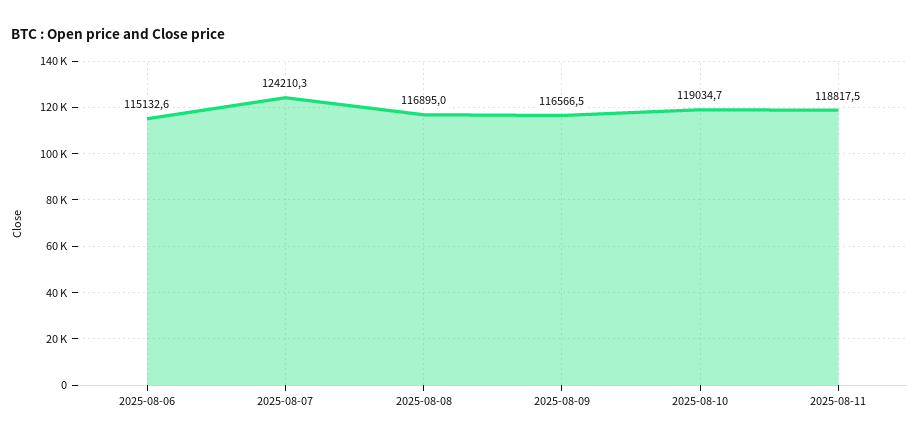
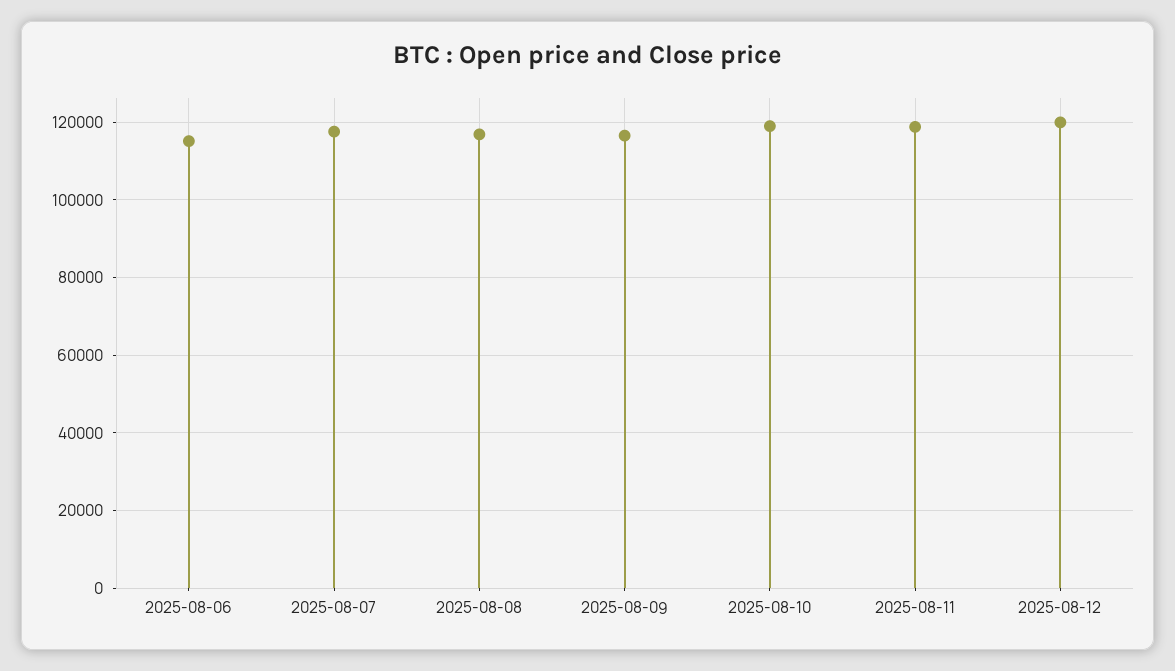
2025-08-07: 124210.3 -> 118000
2025-08-12: none -> 120000

